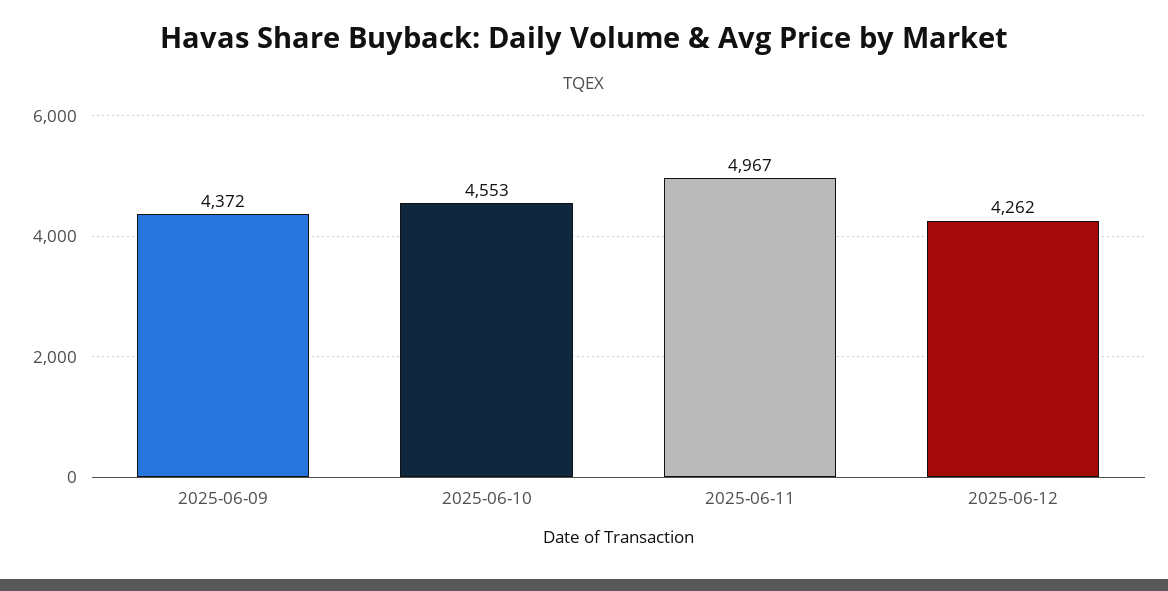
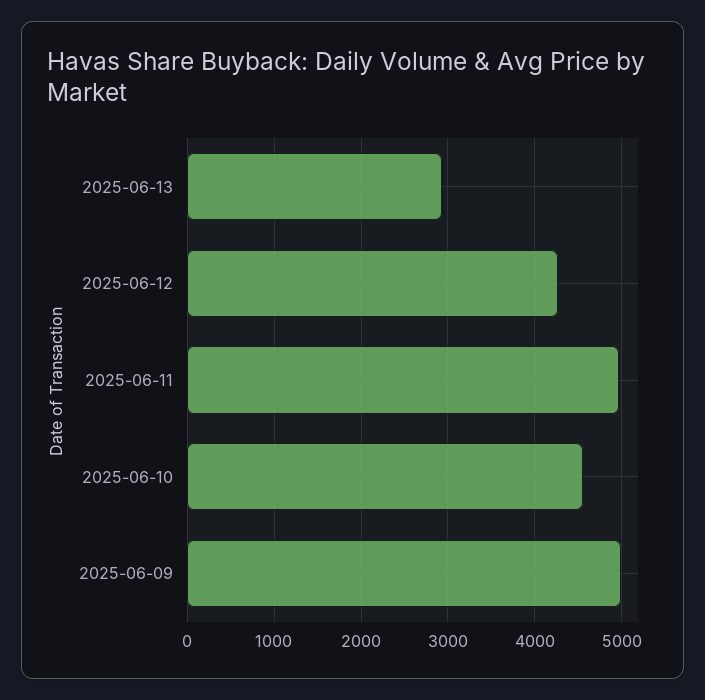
2025-06-09: 4372 -> 5000
2025-06-13: none -> 2900

